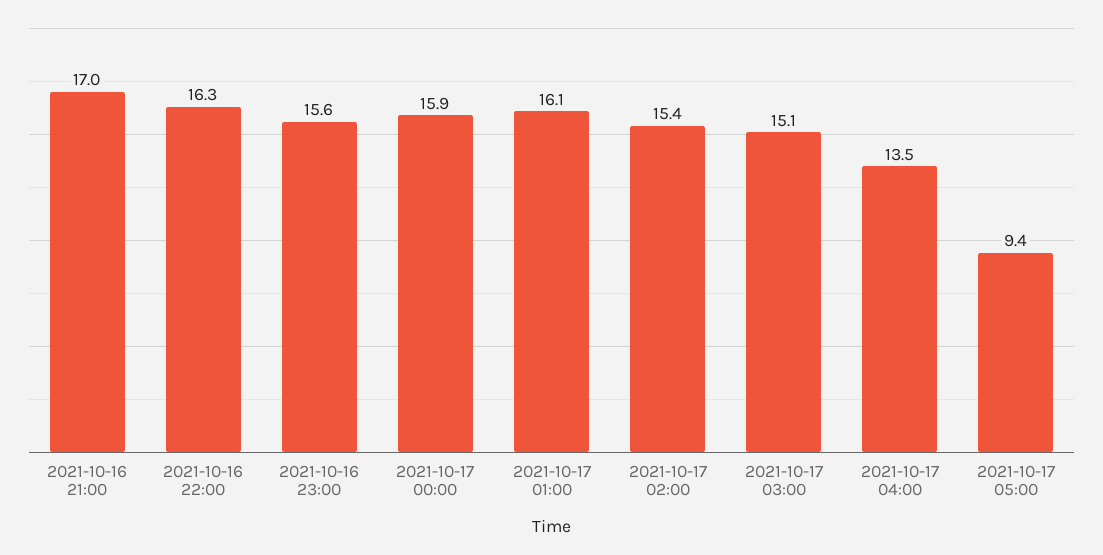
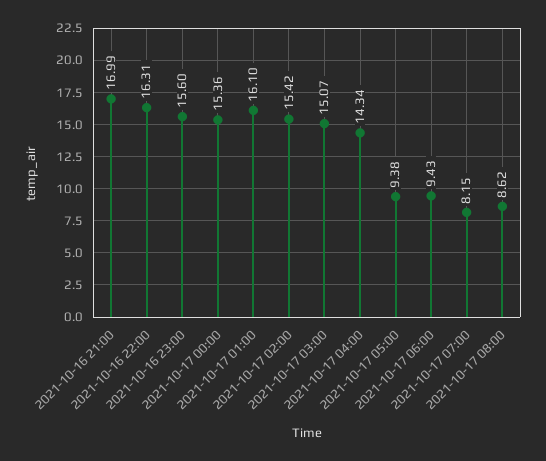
2021-10-17 00:00: 15.9 -> 15.36
2021-10-17 04:00: 13.5 -> 14.34
2021-10-17 06:00: none -> 9.43
2021-10-17 07:00: none -> 8.15
2021-10-17 08:00: none -> 8.62

